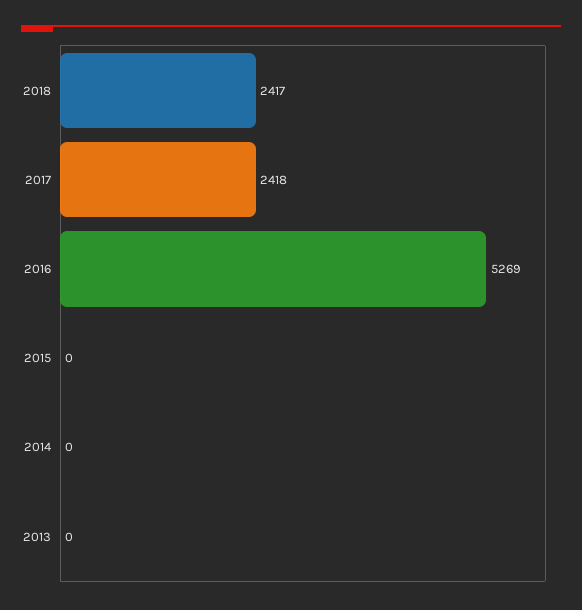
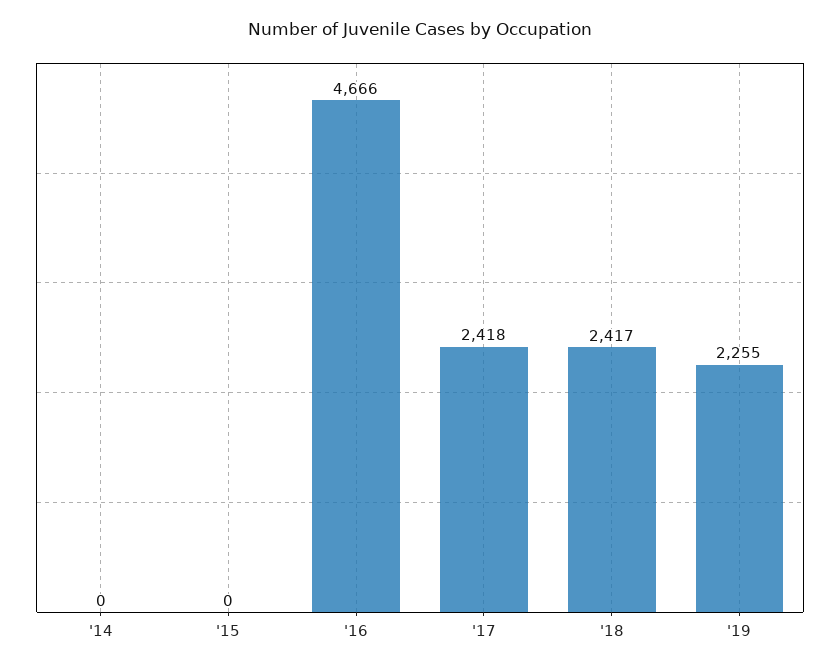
2016: 5269 -> 4666
2013: 0 -> none
'19: none -> 2255

